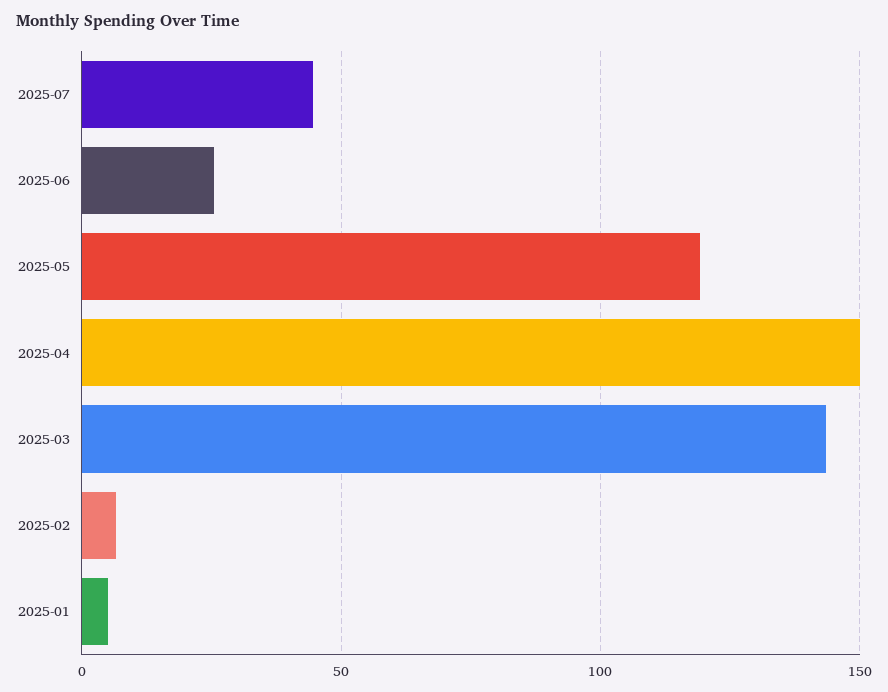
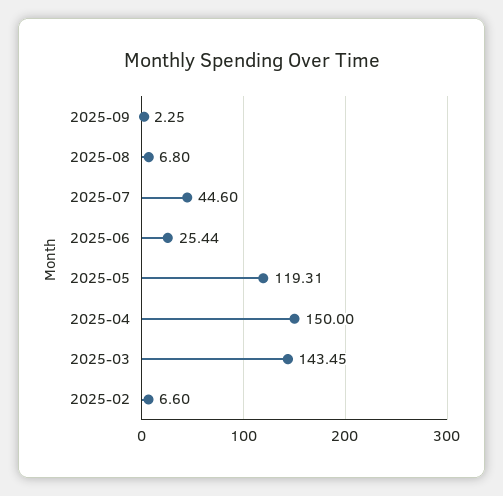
2025-01: 5 -> none
2025-09: none -> 2.25
2025-08: none -> 6.8

